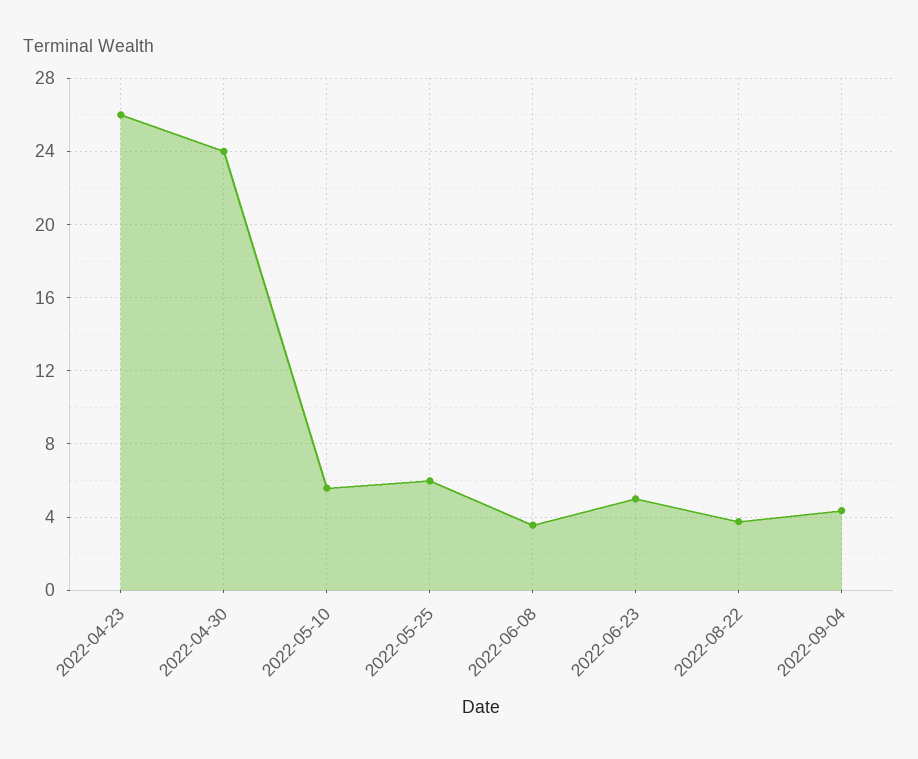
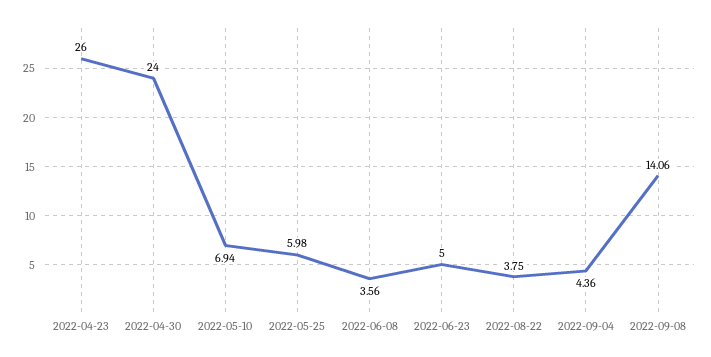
2022-05-10: 5.5 -> 6.94
2022-09-08: none -> 14.06

